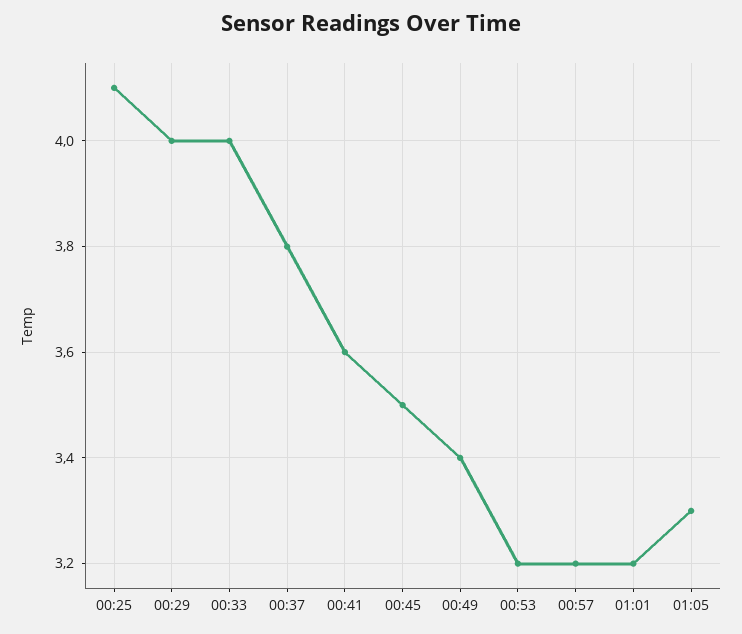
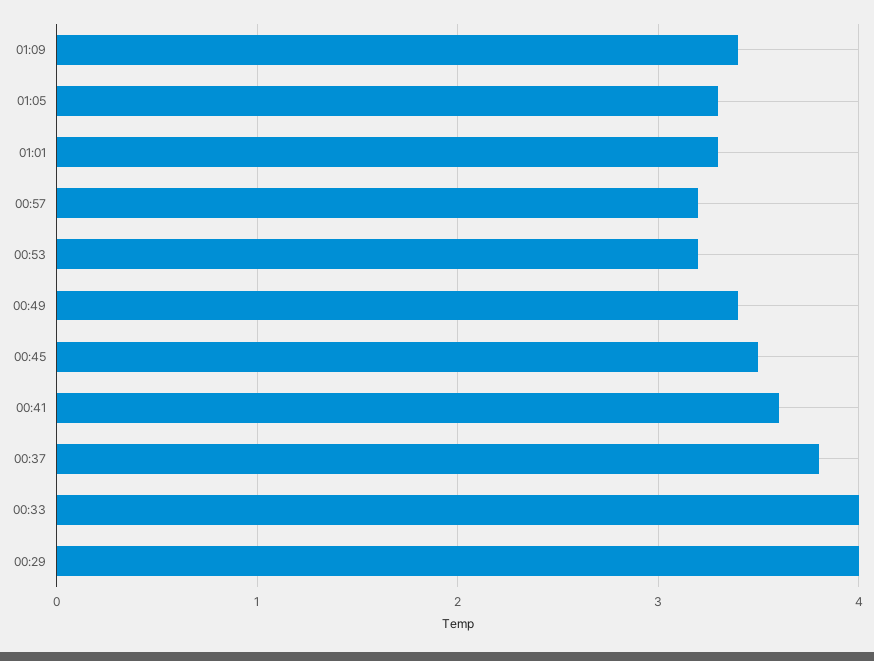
00:25: 4.1 -> none
01:01: 3.2 -> 3.3
01:09: none -> 3.4

